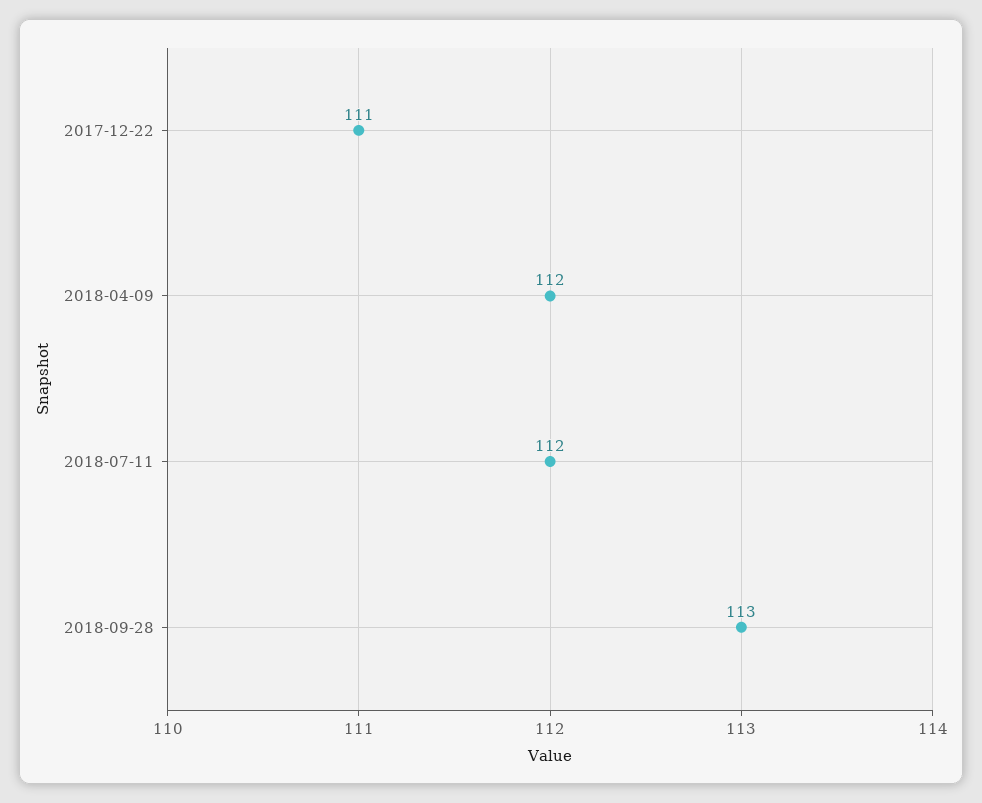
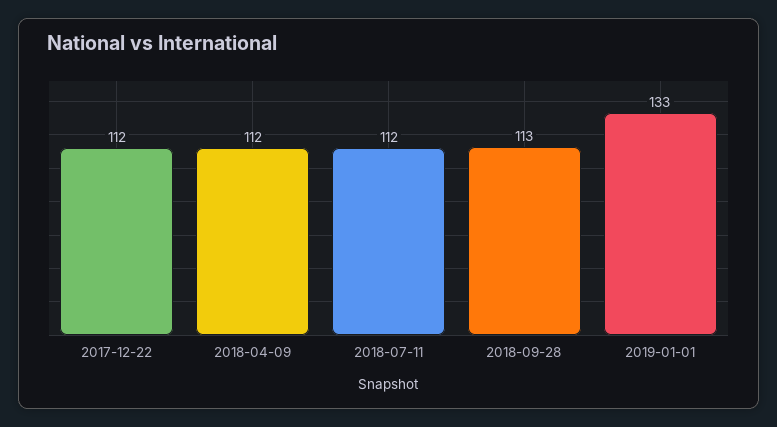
2017-12-22: 111 -> 112
2019-01-01: none -> 133

